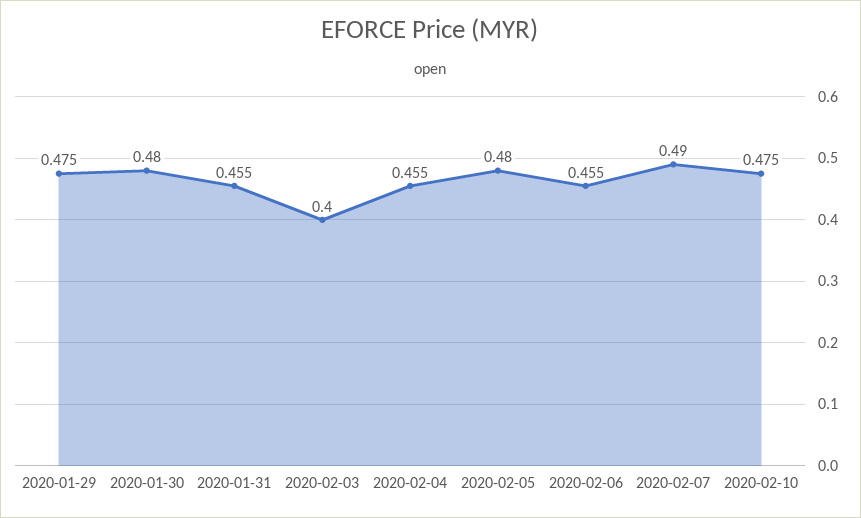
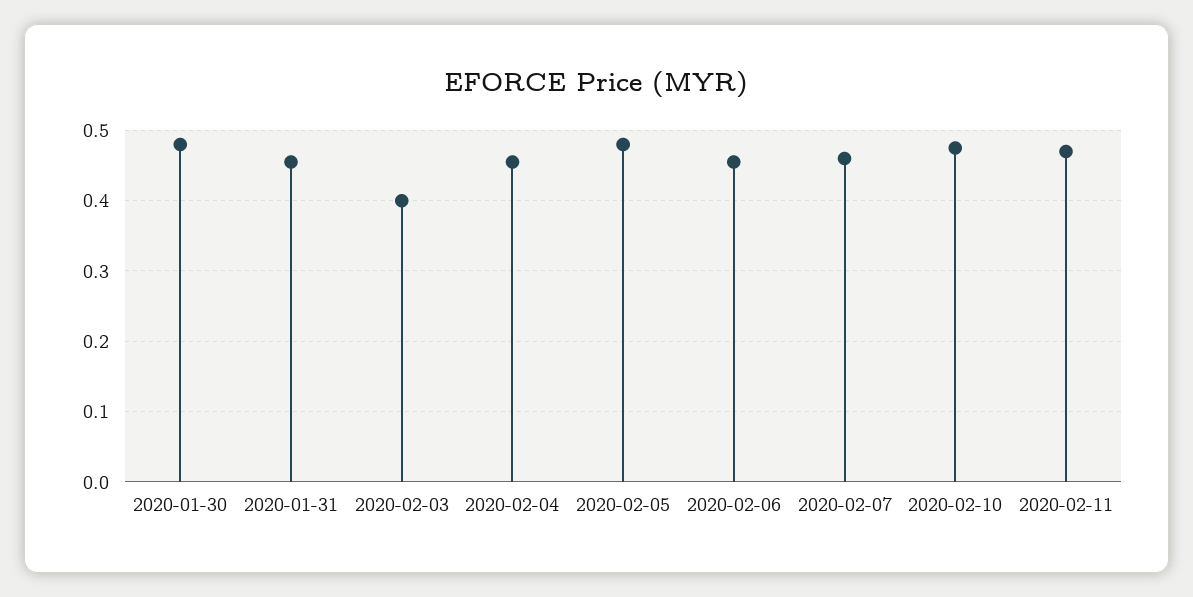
2020-01-29: 0.475 -> none
2020-02-07: 0.49 -> 0.46
2020-02-11: none -> 0.47

